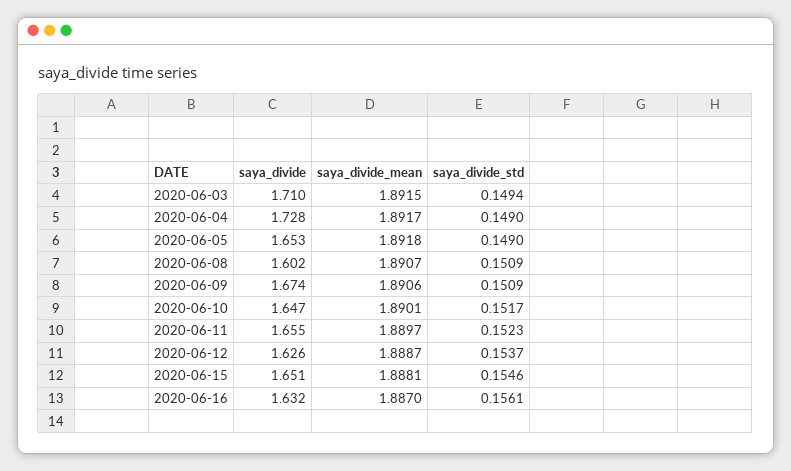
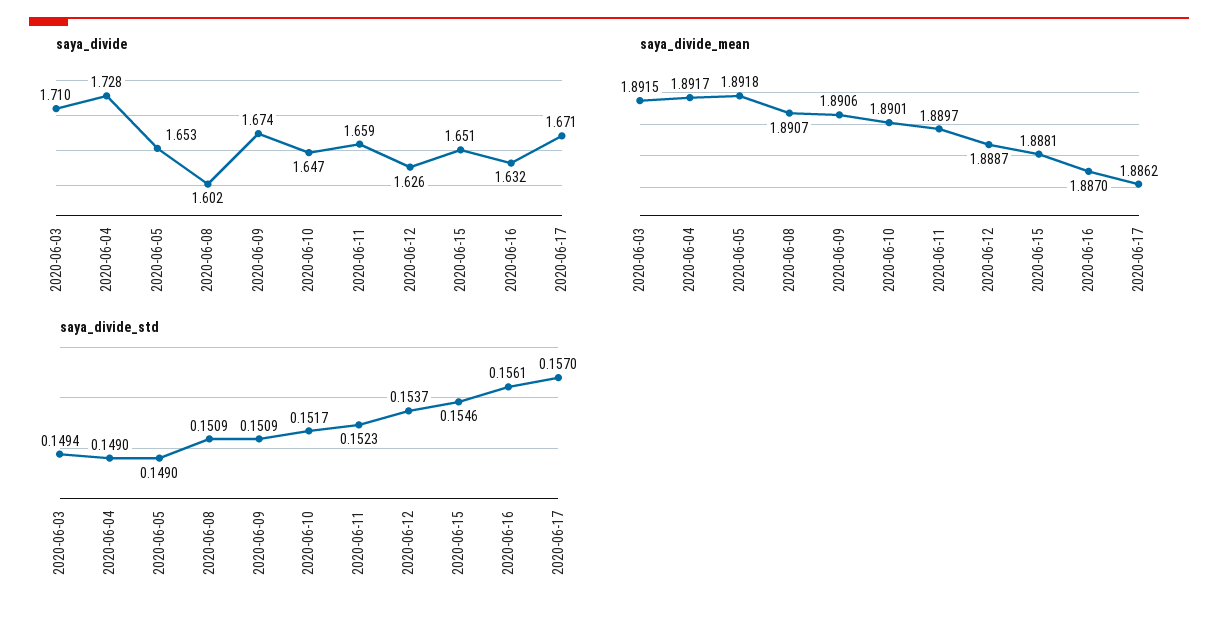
saya_divide, 2020-06-11: 1.655 -> 1.659
saya_divide, 2020-06-17: none -> 1.671
saya_divide_mean, 2020-06-17: none -> 1.8862
saya_divide_std, 2020-06-17: none -> 0.157

